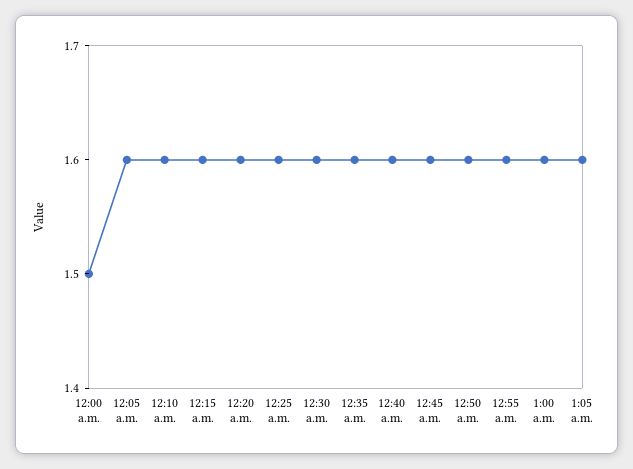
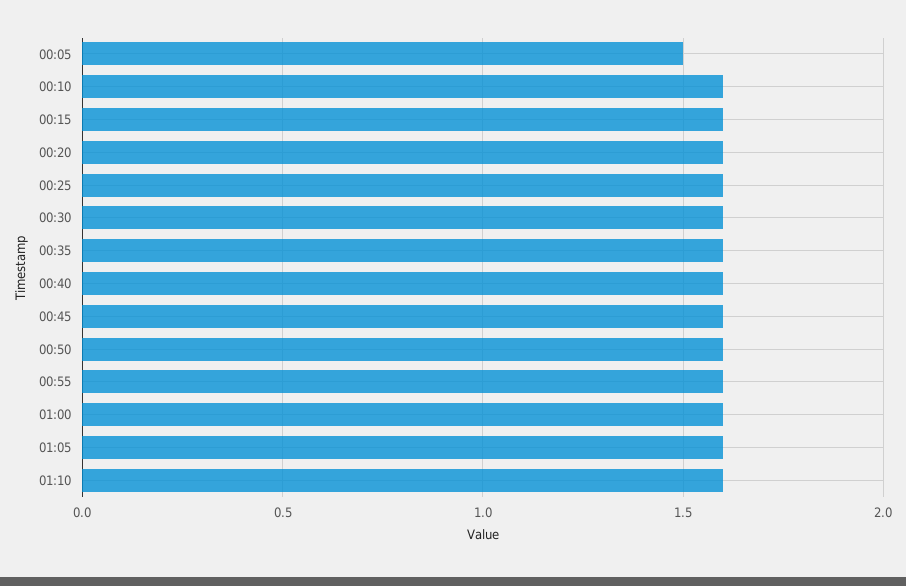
12:00 a.m.: 1.5 -> none
12:05 a.m.: 1.6 -> 1.5
01:10: none -> 1.6

